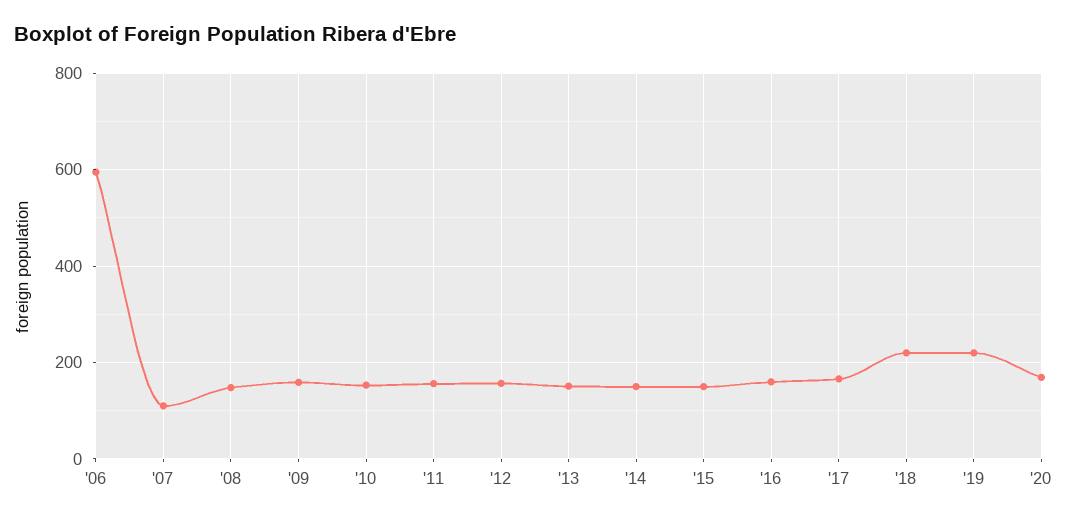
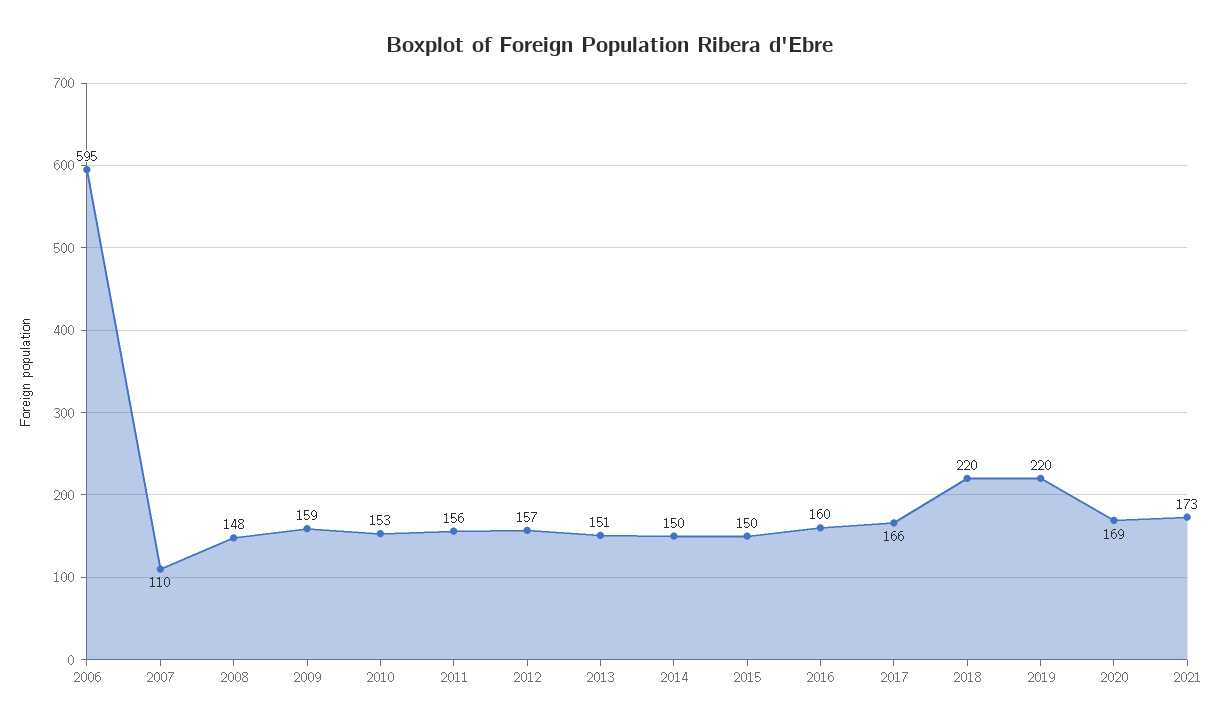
2021: none -> 173

